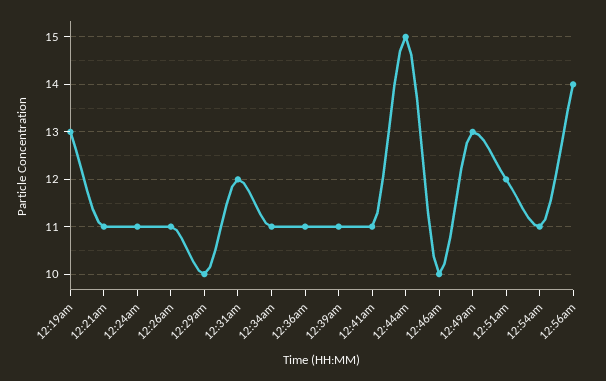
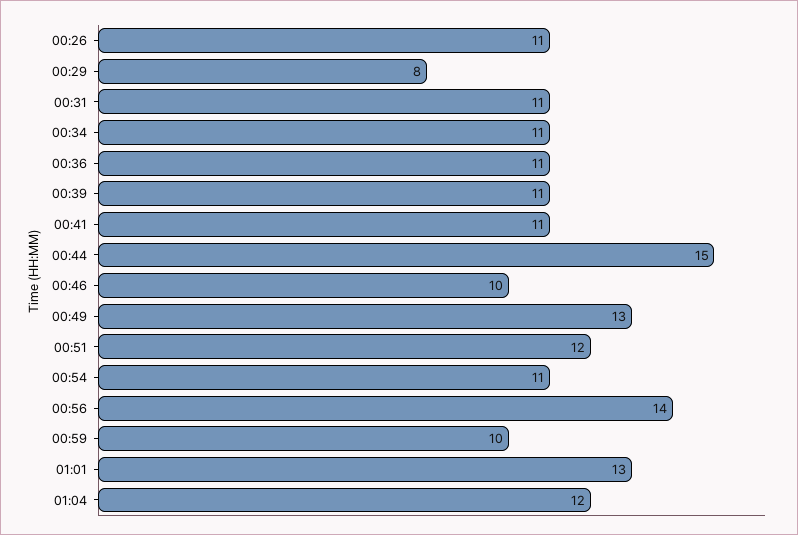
12:19am: 13 -> none
12:21am: 11 -> none
12:24am: 11 -> none
12:29am: 10 -> 8
12:31am: 12 -> 11
00:59: none -> 10
01:01: none -> 13
01:04: none -> 12

